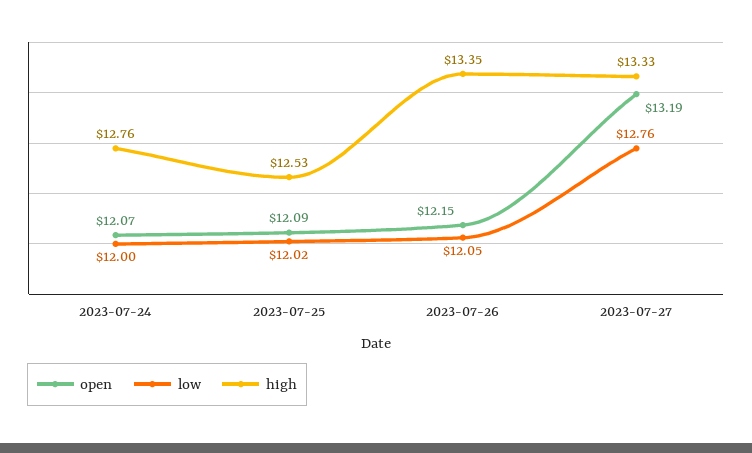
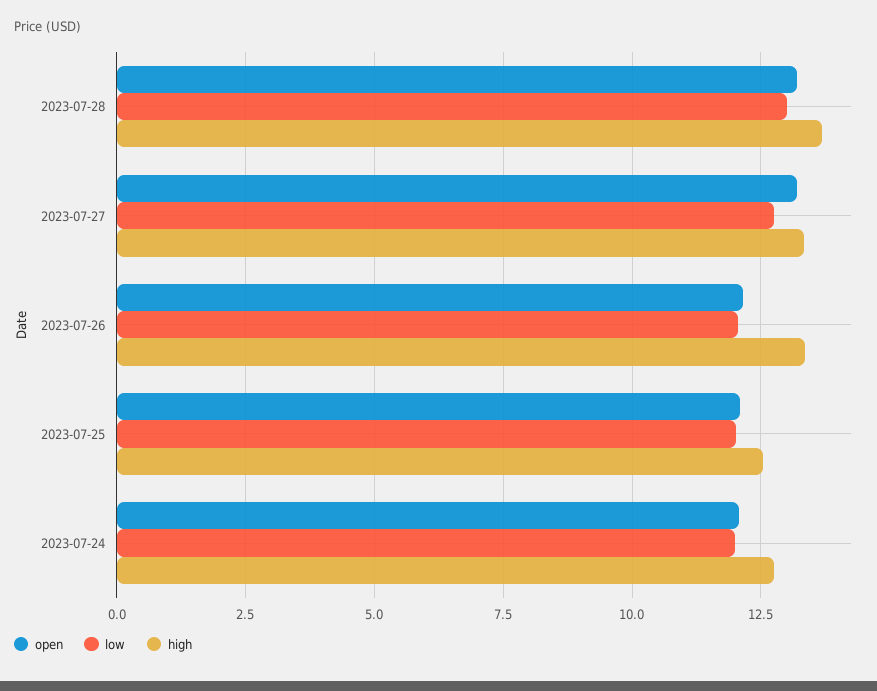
open, 2023-07-28: none -> 13.25
low, 2023-07-28: none -> 13
high, 2023-07-28: none -> 13.75

